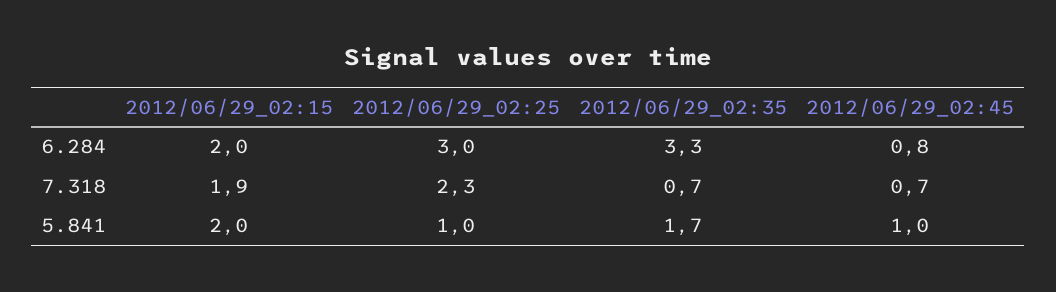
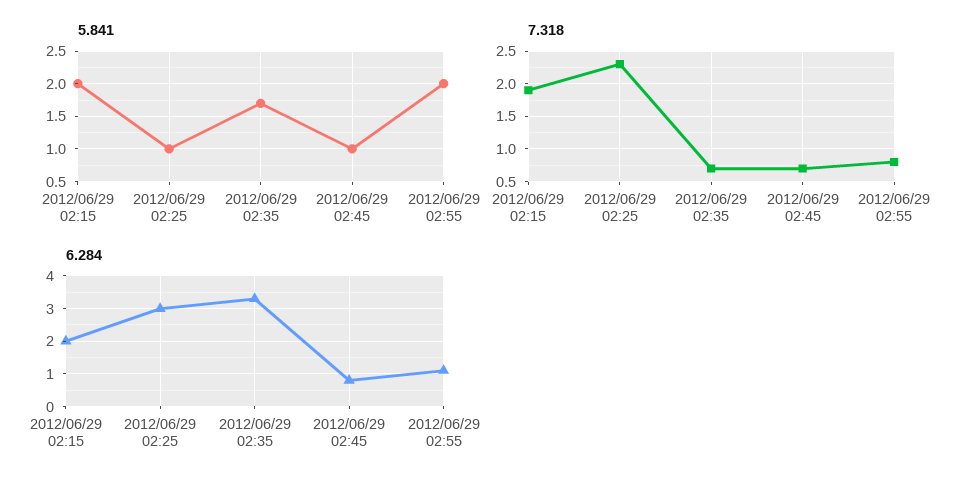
5.841, 2012/06/29 02:55: none -> 2
7.318, 2012/06/29 02:55: none -> 0.8
6.284, 2012/06/29 02:55: none -> 1

